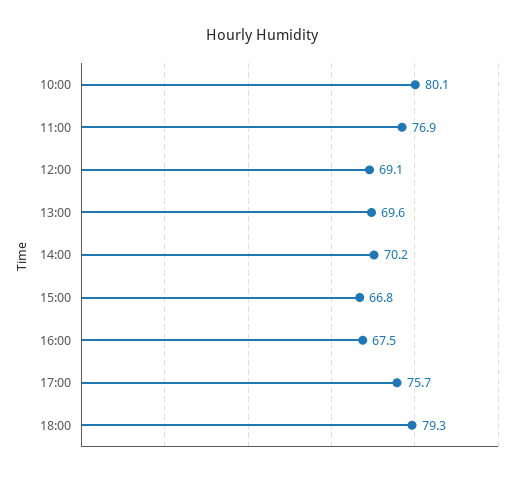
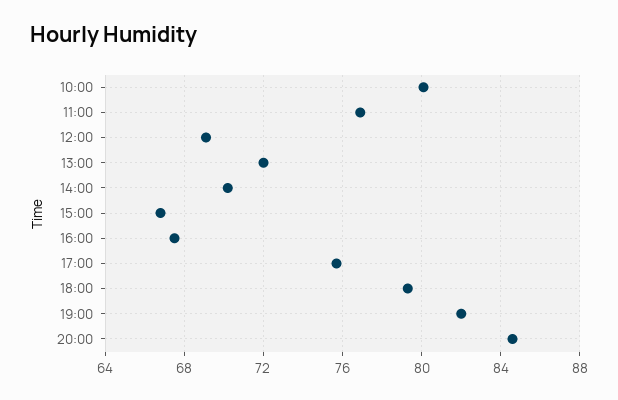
13:00: 69.6 -> 72
19:00: none -> 82
20:00: none -> 84.5

